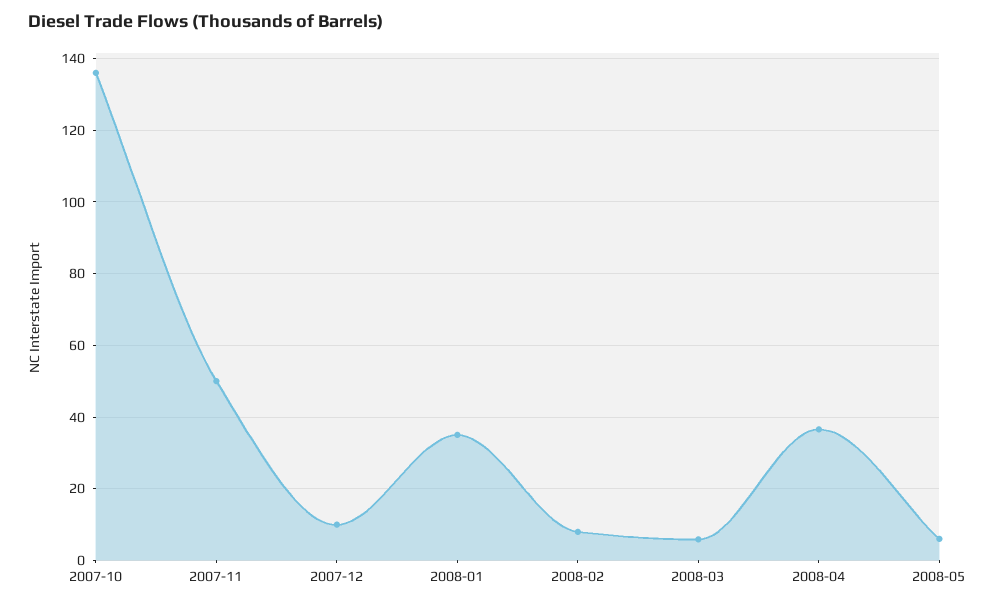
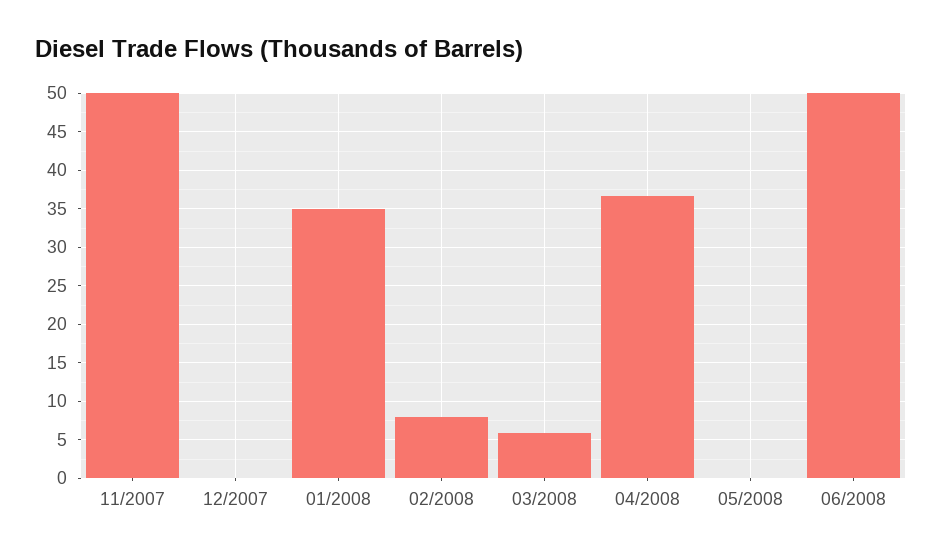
2007-10: 136 -> none
2007-12: 10 -> 0
2008-05: 6 -> 0
06/2008: none -> 50

